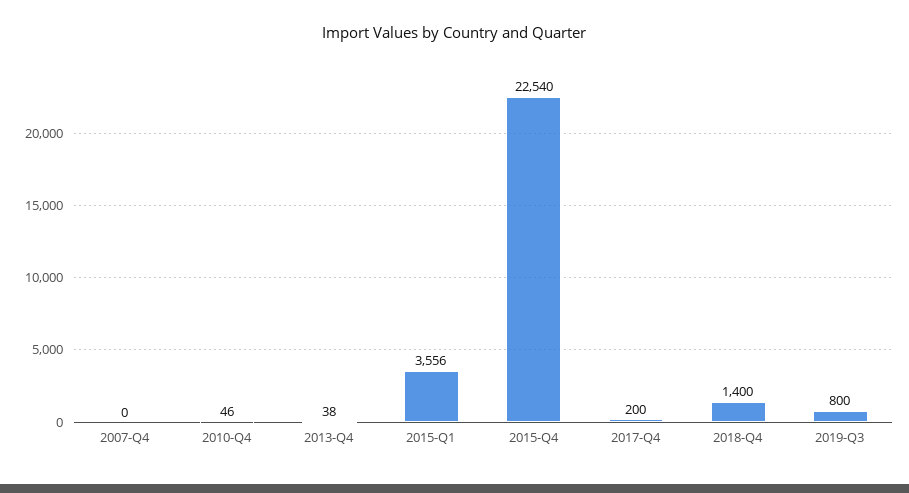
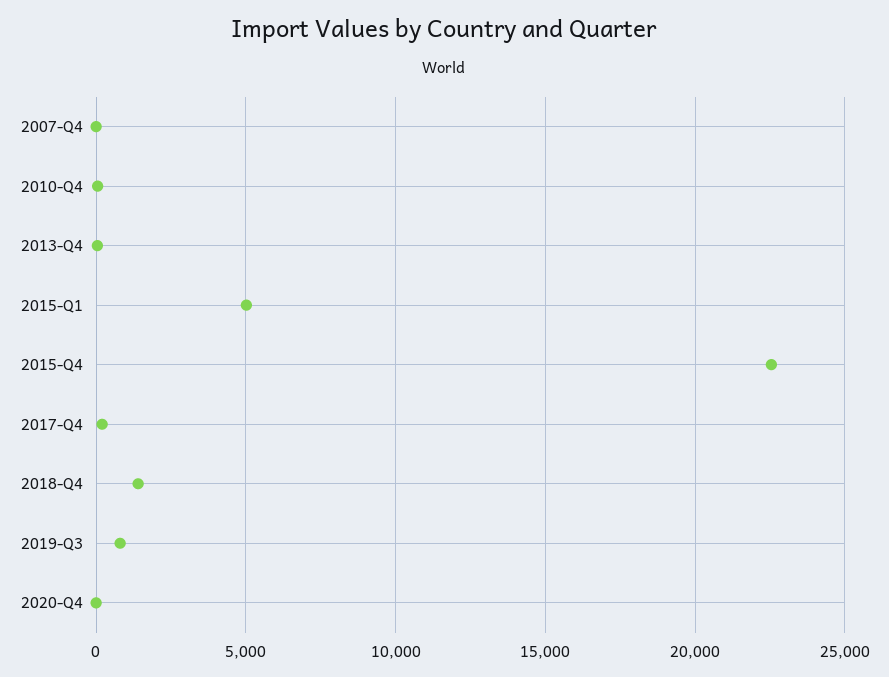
2015-Q1: 3556 -> 5000
2020-Q4: none -> 0

